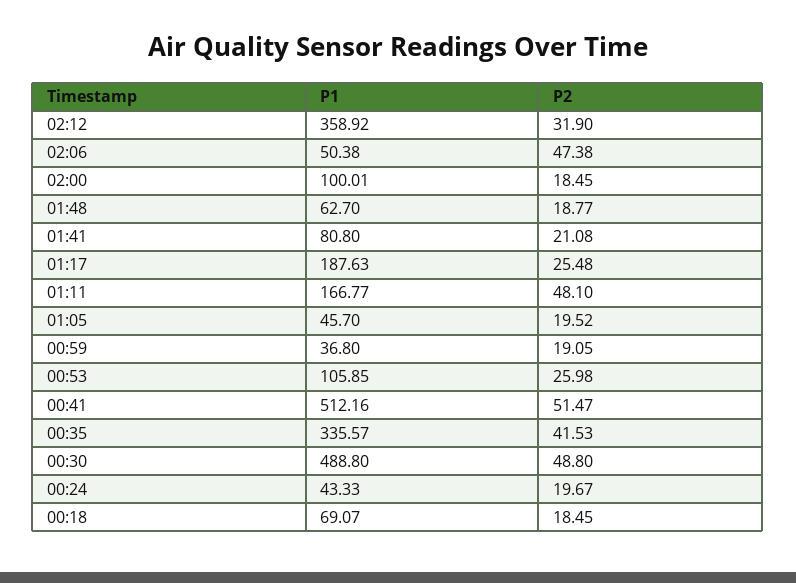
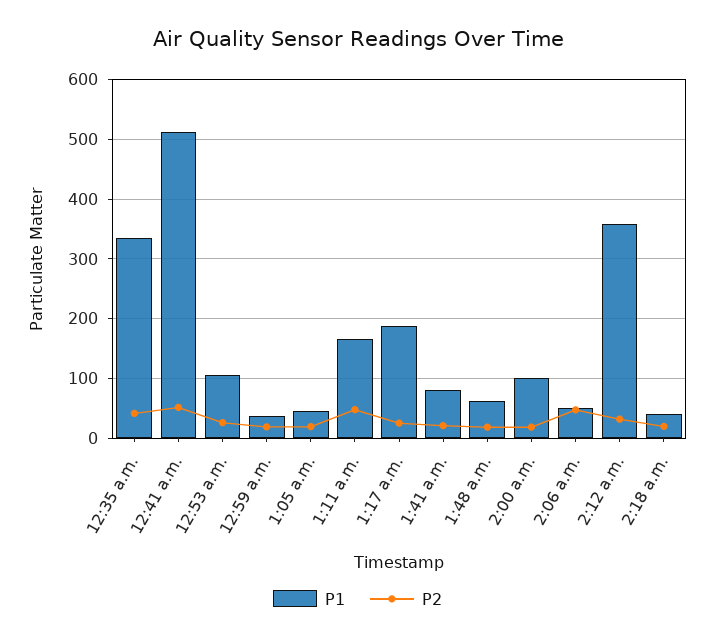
P1, 00:30: 488.8 -> none
P2, 00:30: 48.8 -> none
P1, 00:24: 43.33 -> none
P2, 00:24: 19.67 -> none
P1, 00:18: 69.07 -> none
P2, 00:18: 18.45 -> none
P1, 2:18 a.m.: none -> 40
P2, 2:18 a.m.: none -> 20

